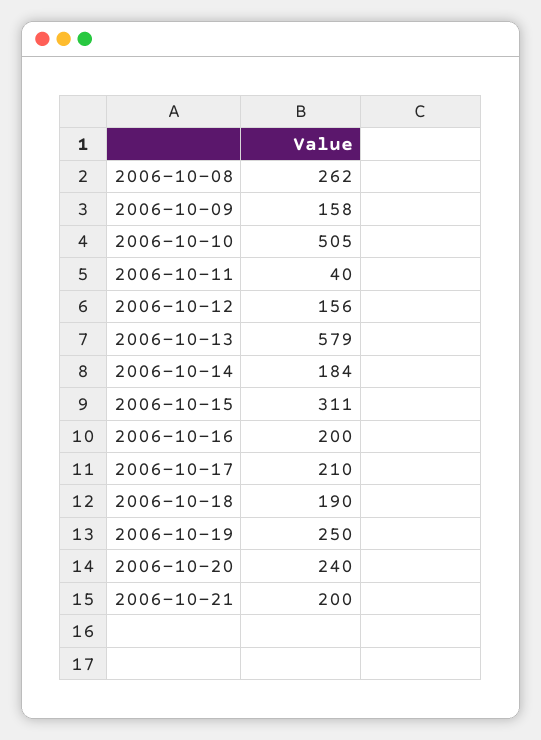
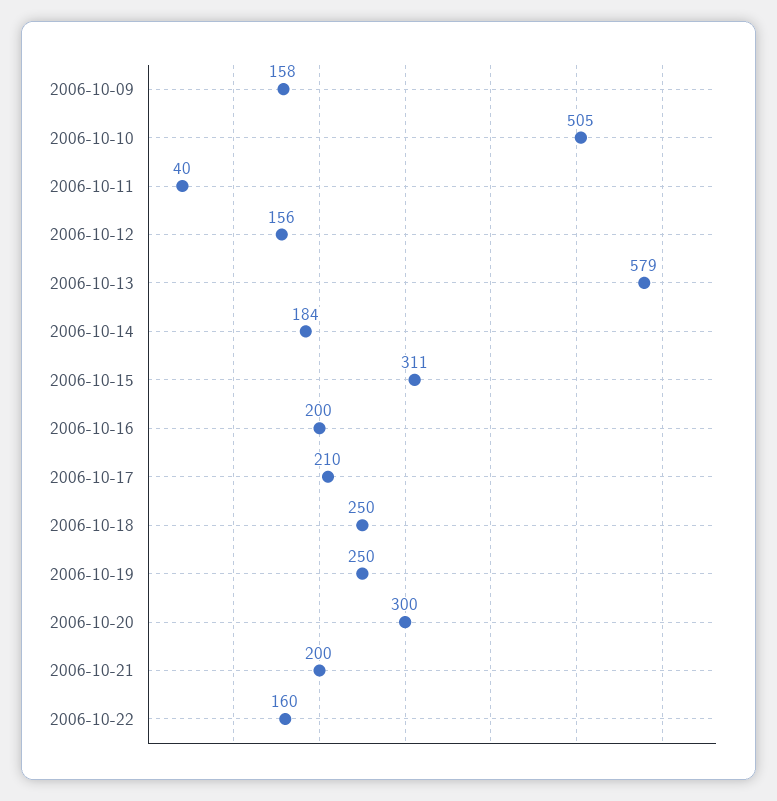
2006-10-08: 262 -> none
2006-10-18: 190 -> 250
2006-10-20: 240 -> 300
2006-10-22: none -> 160

